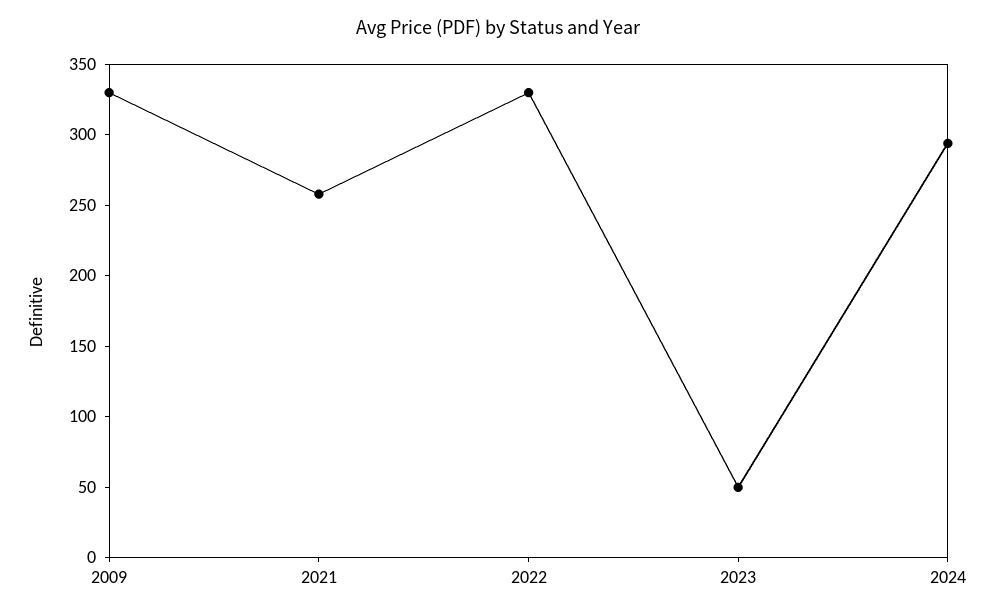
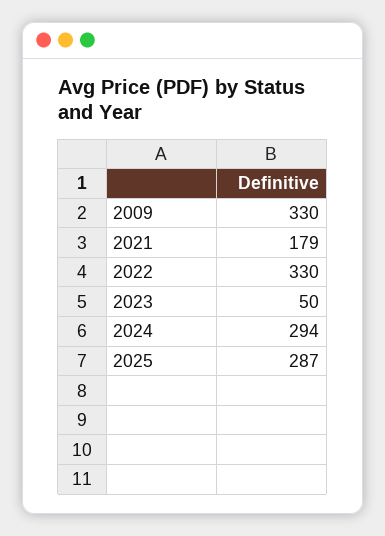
2021: 260 -> 179
2025: none -> 287

